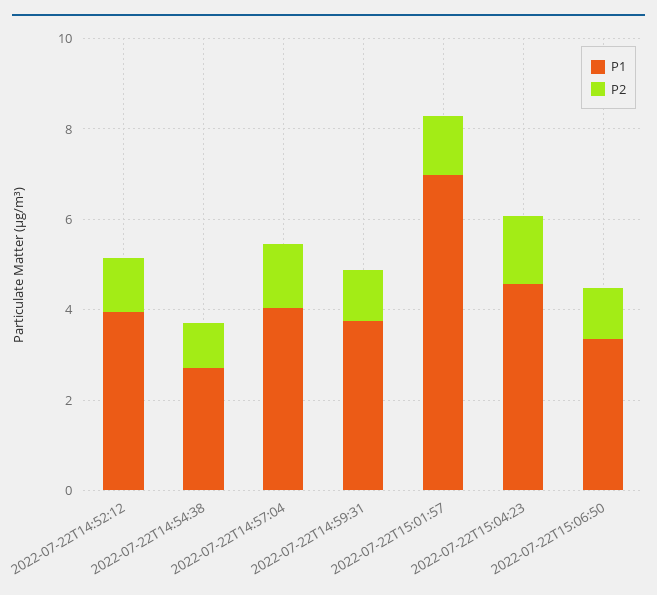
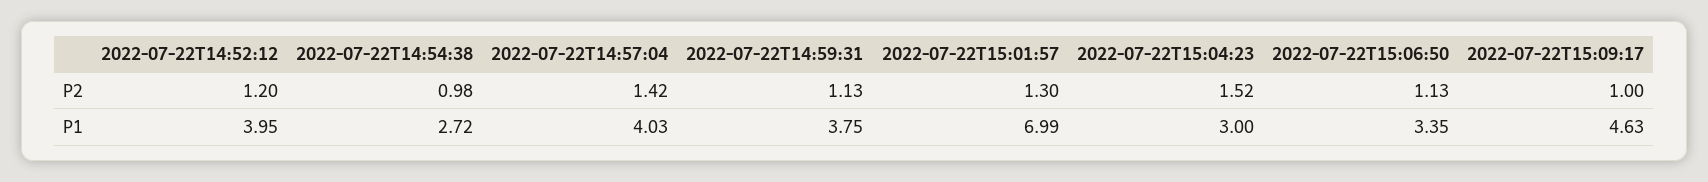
P1, 2022-07-22T15:04:23: 4.5 -> 3
P2, 2022-07-22T15:09:17: none -> 1
P1, 2022-07-22T15:09:17: none -> 4.63

